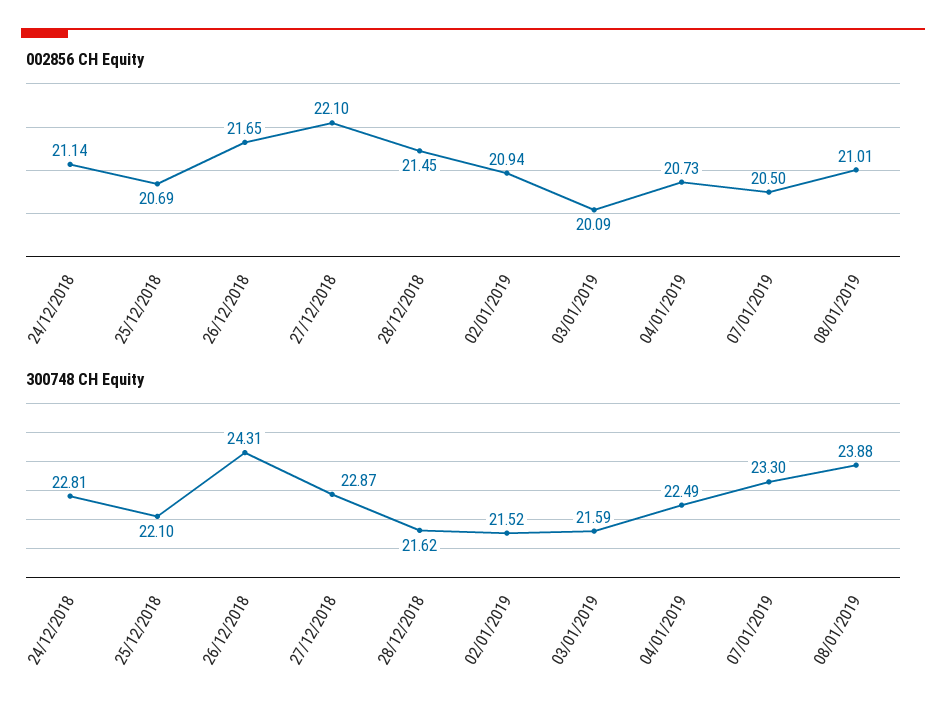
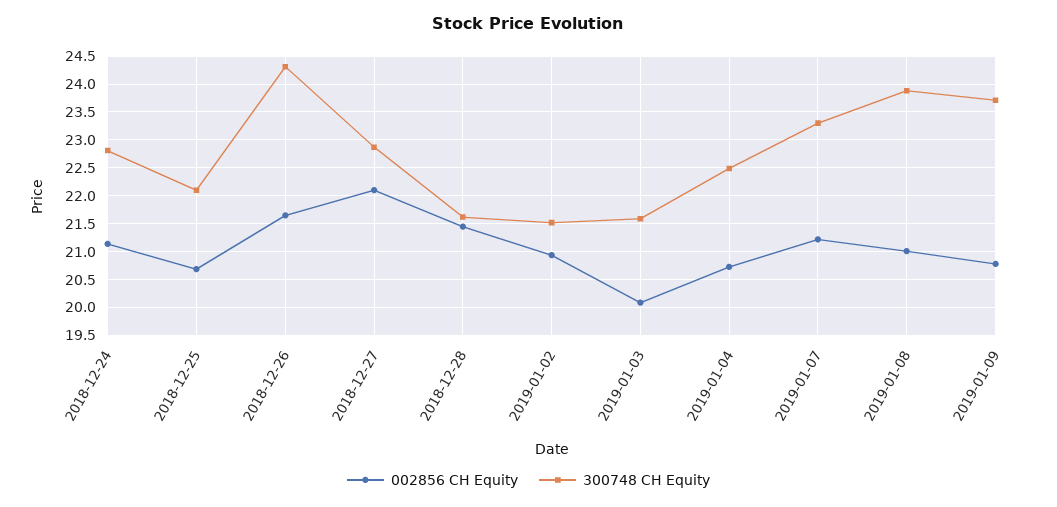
002856 CH Equity, 07/01/2019: 20.5 -> 21.25
002856 CH Equity, 2019-01-09: none -> 20.75
300748 CH Equity, 2019-01-09: none -> 23.75

